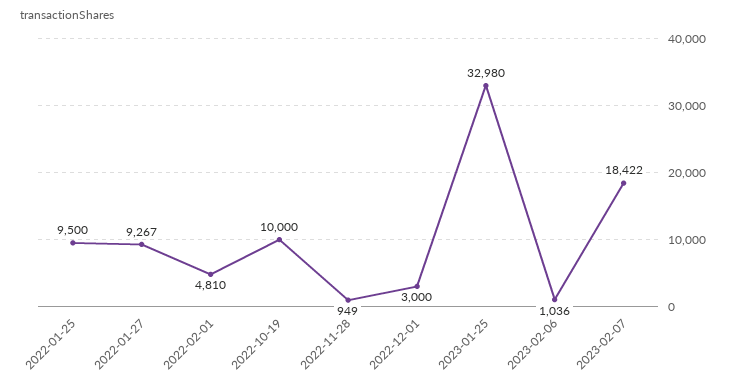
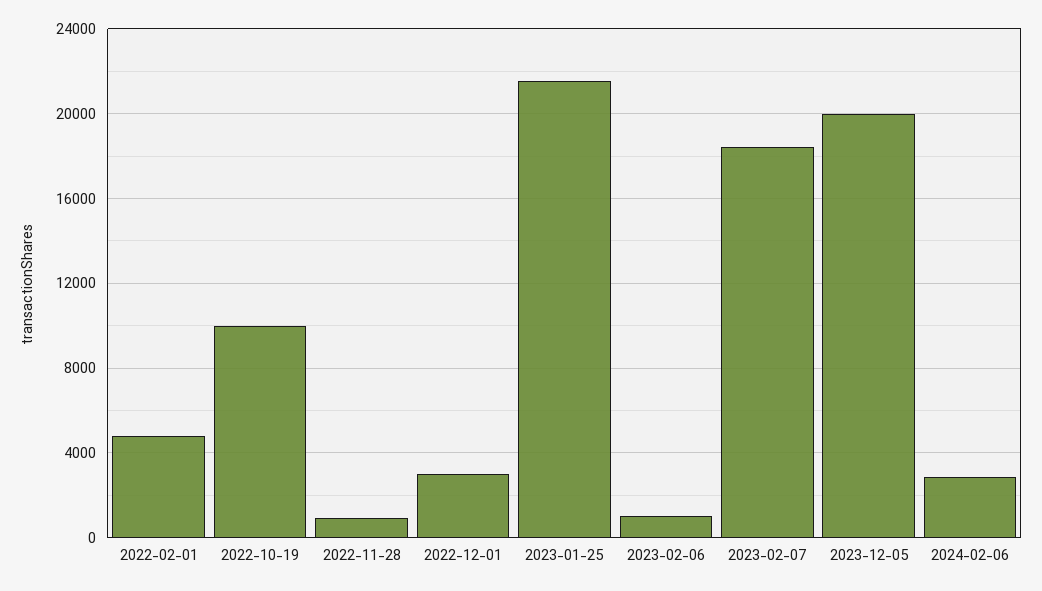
2022-01-25: 9500 -> none
2022-01-27: 9267 -> none
2023-01-25: 32980 -> 21500
2023-12-05: none -> 20000
2024-02-06: none -> 3000

